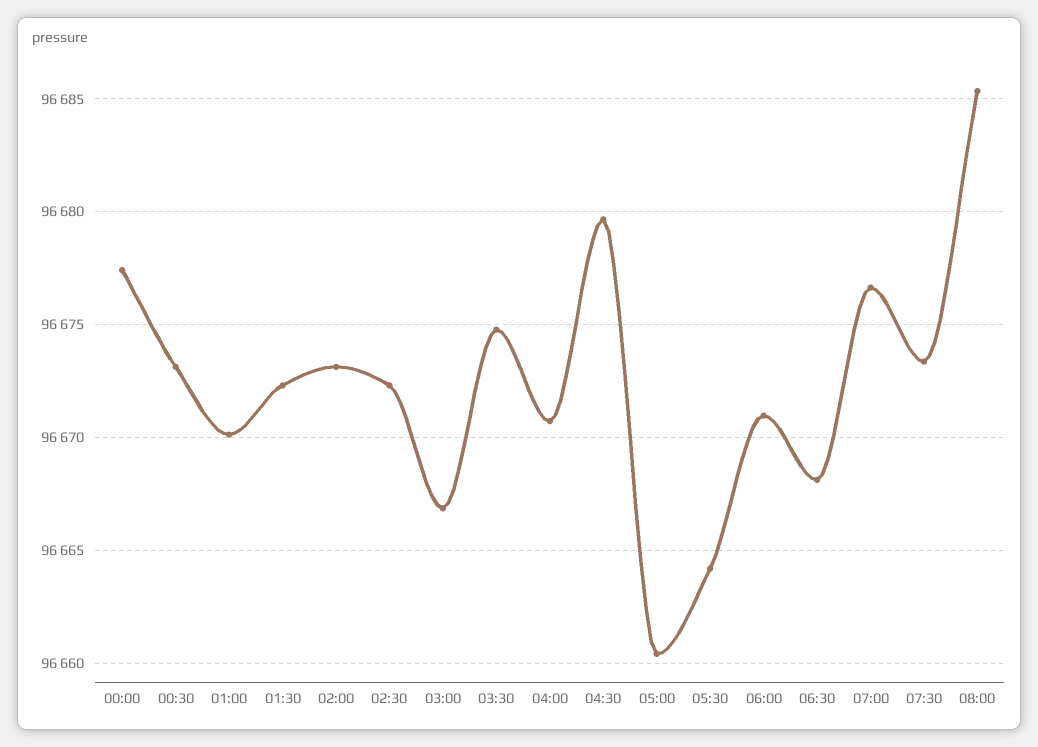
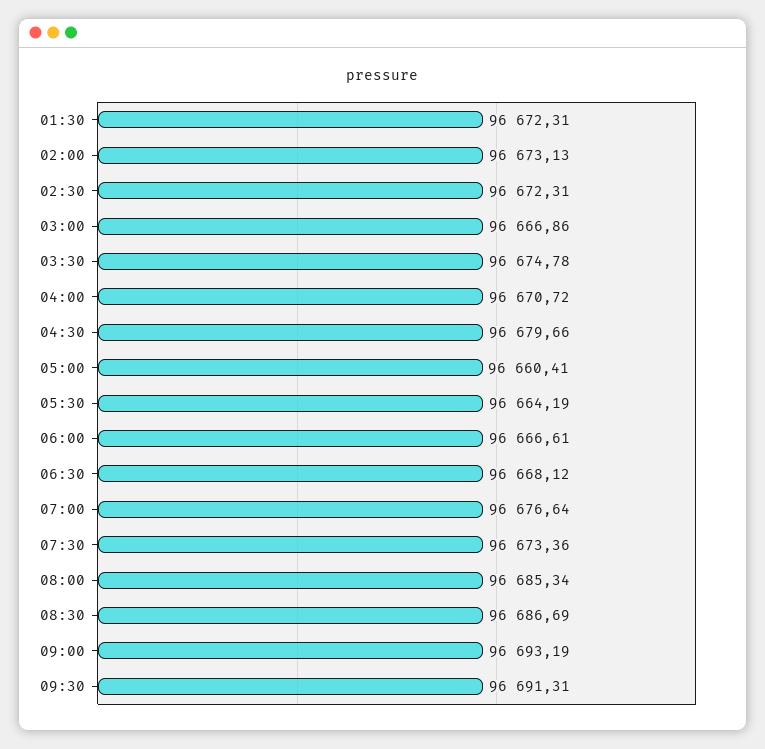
00:00: 96677.5 -> none
00:30: 96673 -> none
01:00: 96670 -> none
06:00: 96671 -> 96666.61
08:30: none -> 96686.69
09:00: none -> 96693.19
09:30: none -> 96691.31

